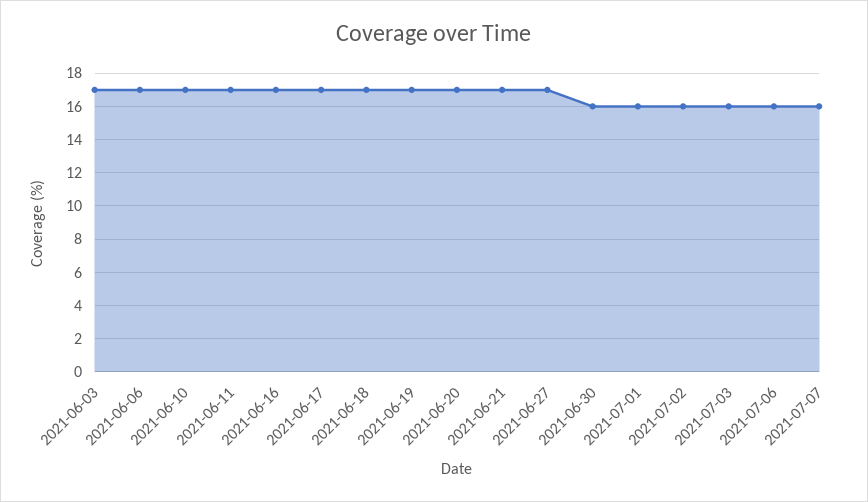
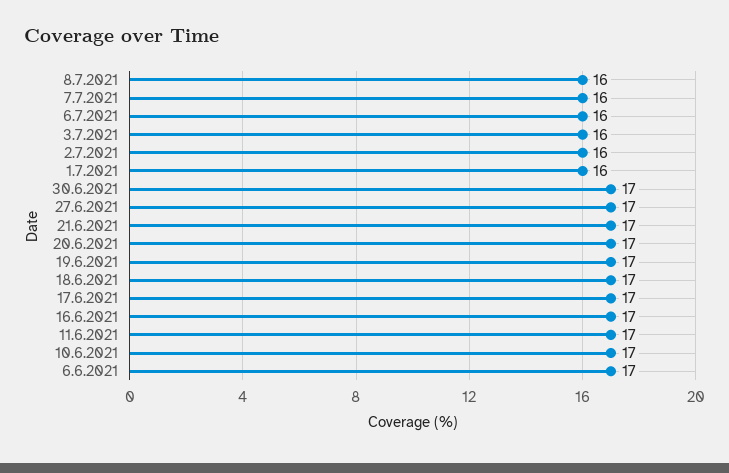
2021-06-03: 17 -> none
2021-06-30: 16 -> 17
8.7.2021: none -> 16

